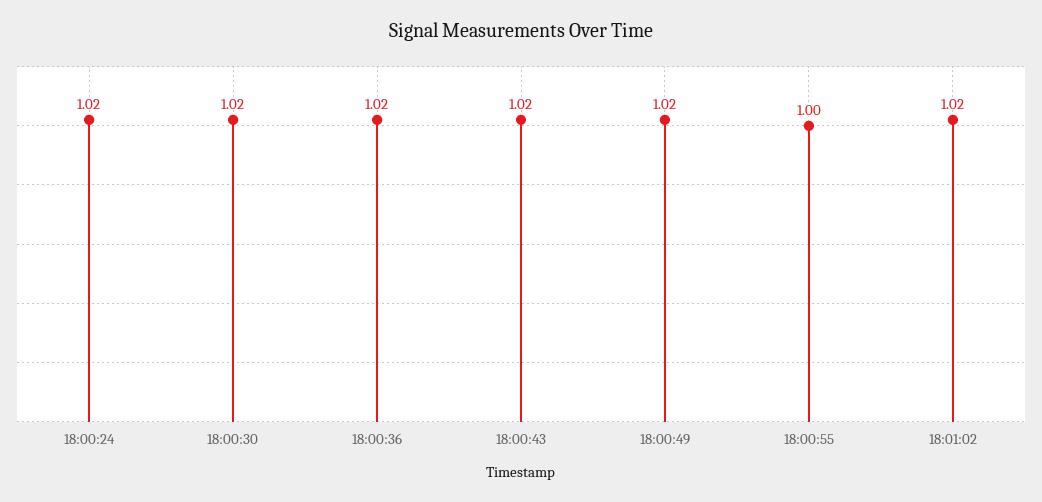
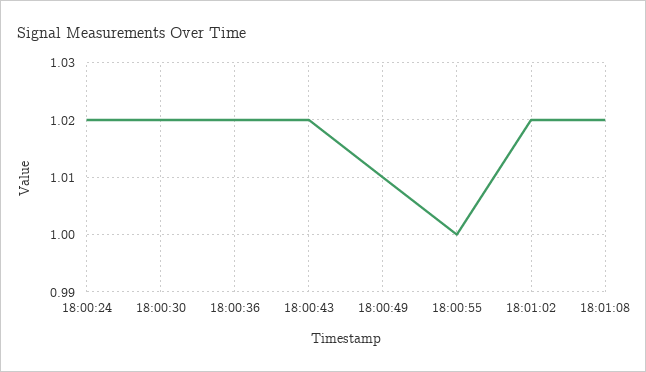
18:00:49: 1.02 -> 1.01
18:01:08: none -> 1.02

